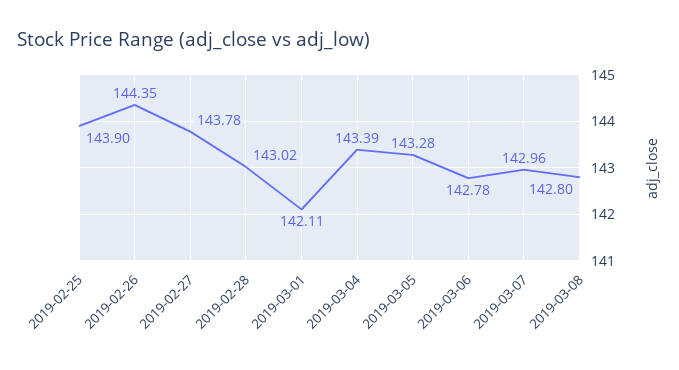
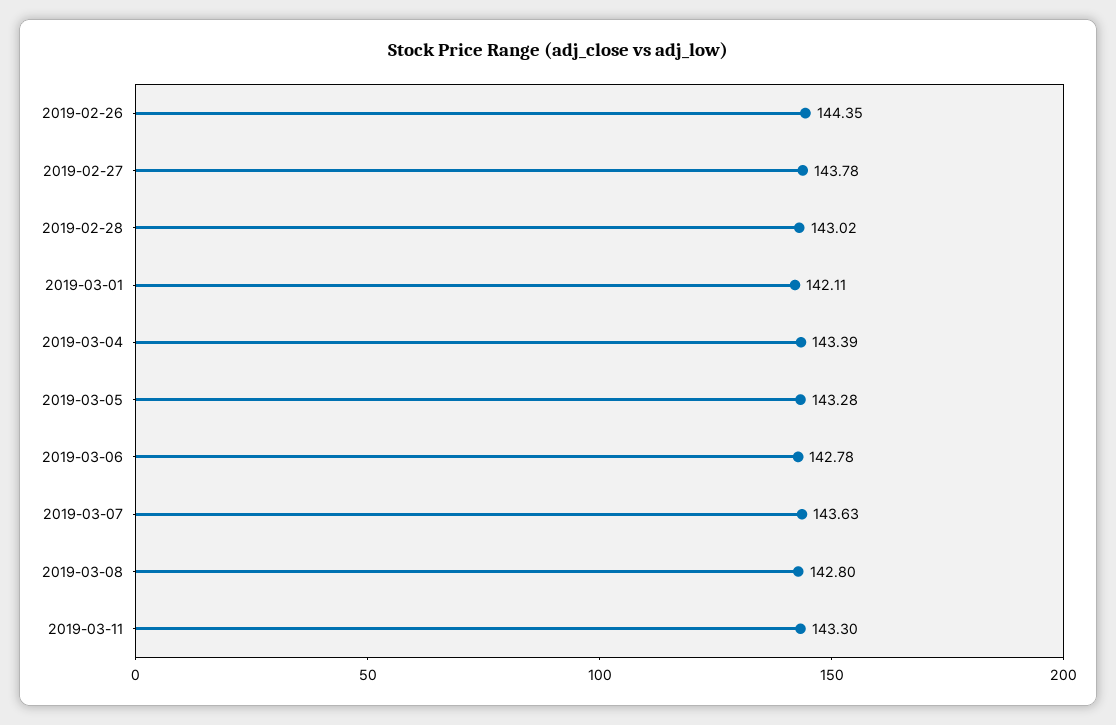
2019-02-25: 143.9 -> none
2019-03-07: 142.96 -> 143.63
2019-03-11: none -> 143.3

